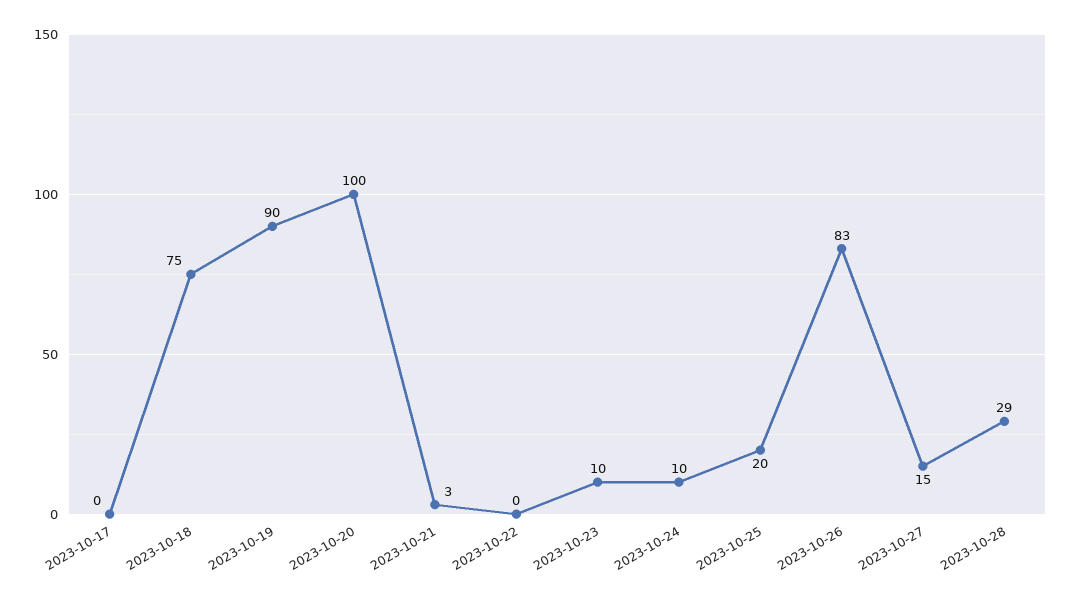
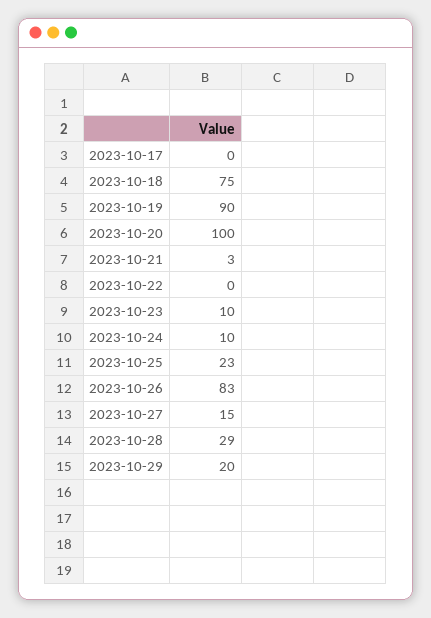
2023-10-25: 20 -> 23
2023-10-29: none -> 20

